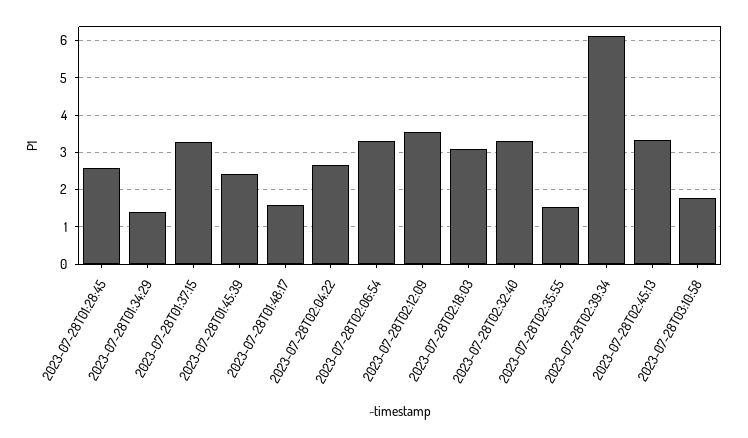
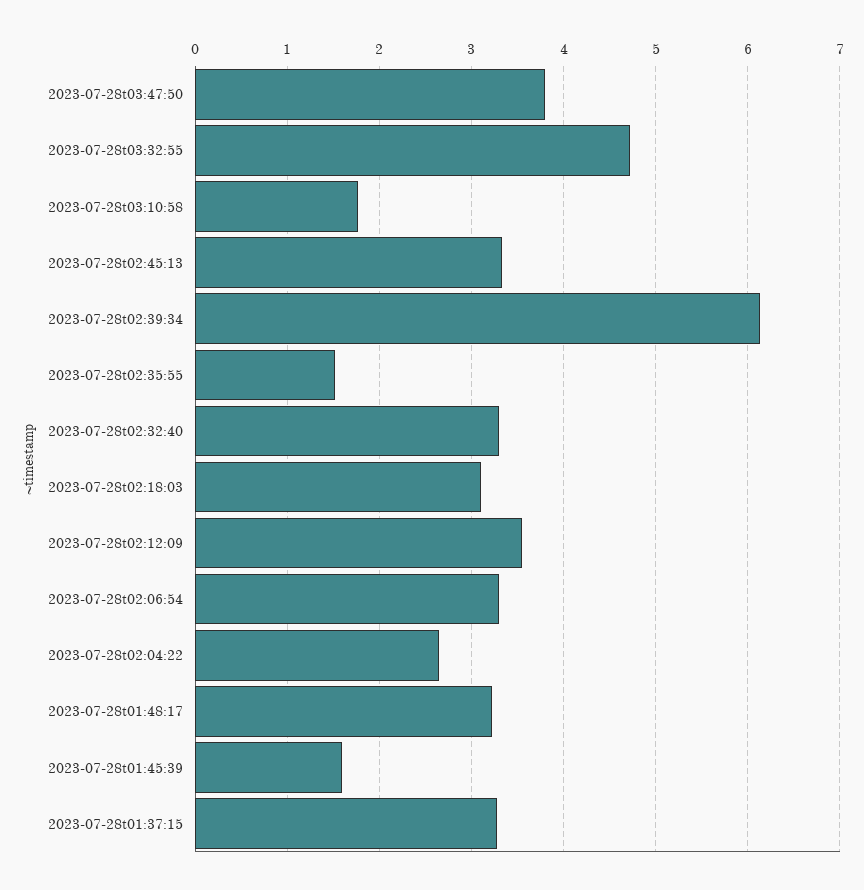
2023-07-28T01:28:45: 2.6 -> none
2023-07-28T01:34:29: 1.4 -> none
2023-07-28T01:45:39: 2.4 -> 1.6
2023-07-28T01:48:17: 1.6 -> 3.2
2023-07-28t03:47:50: none -> 3.8
2023-07-28t03:32:55: none -> 4.7

